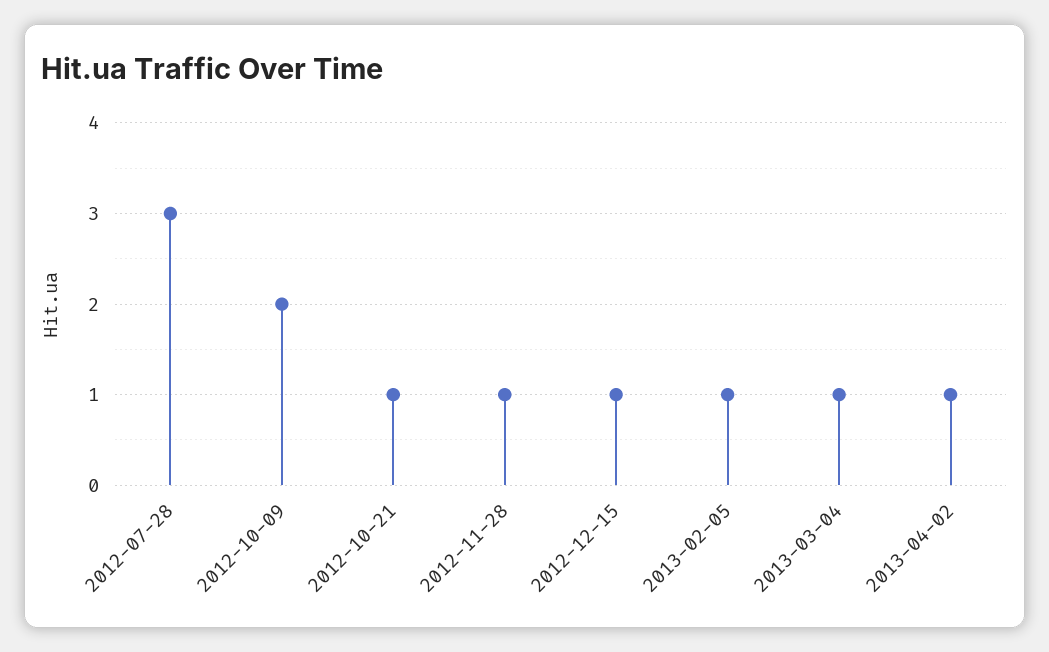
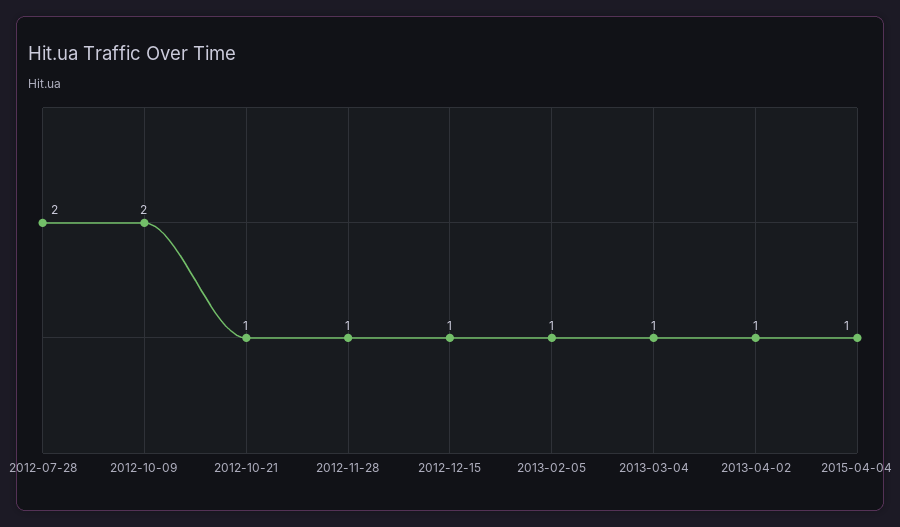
2012-07-28: 3 -> 2
2015-04-04: none -> 1

